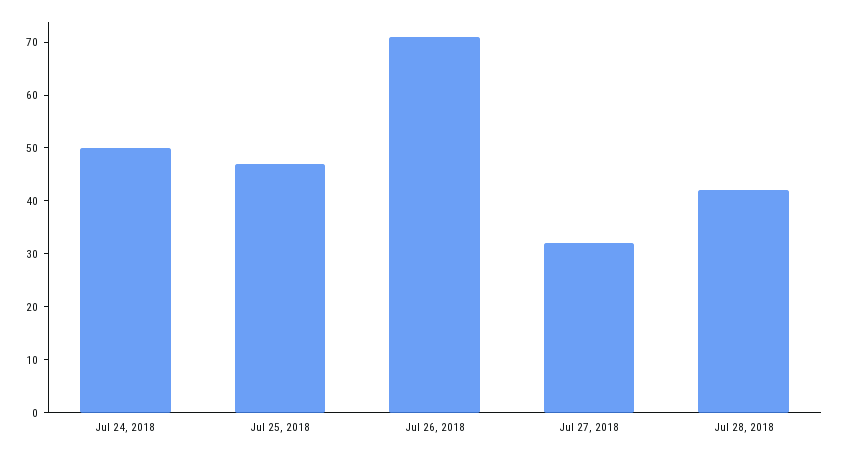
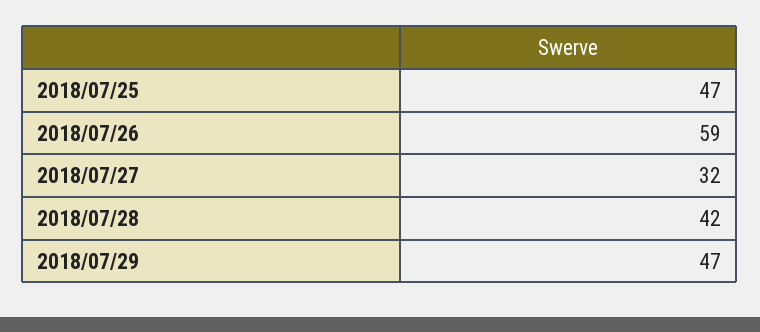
Jul 24, 2018: 50 -> none
Jul 26, 2018: 70 -> 59
2018/07/29: none -> 47

